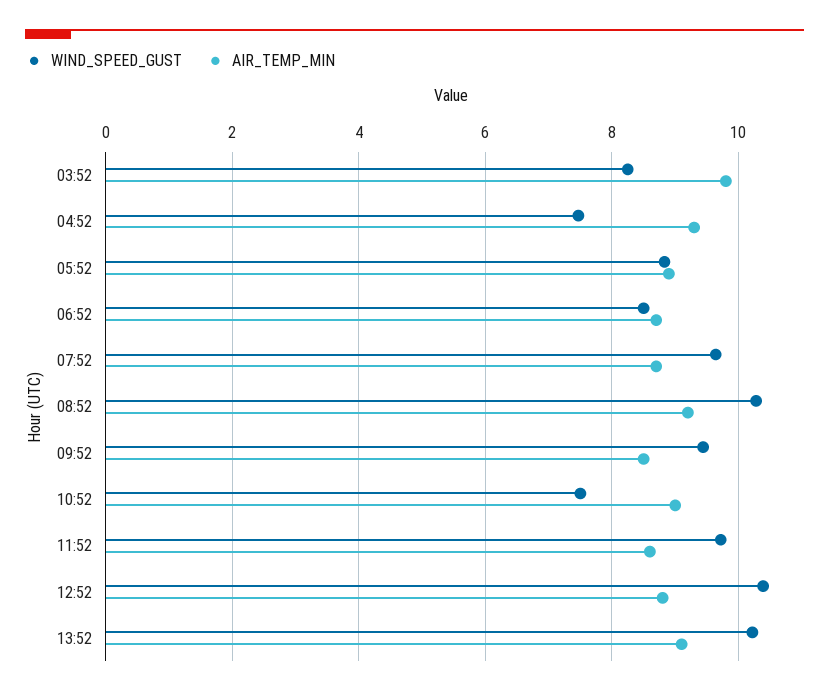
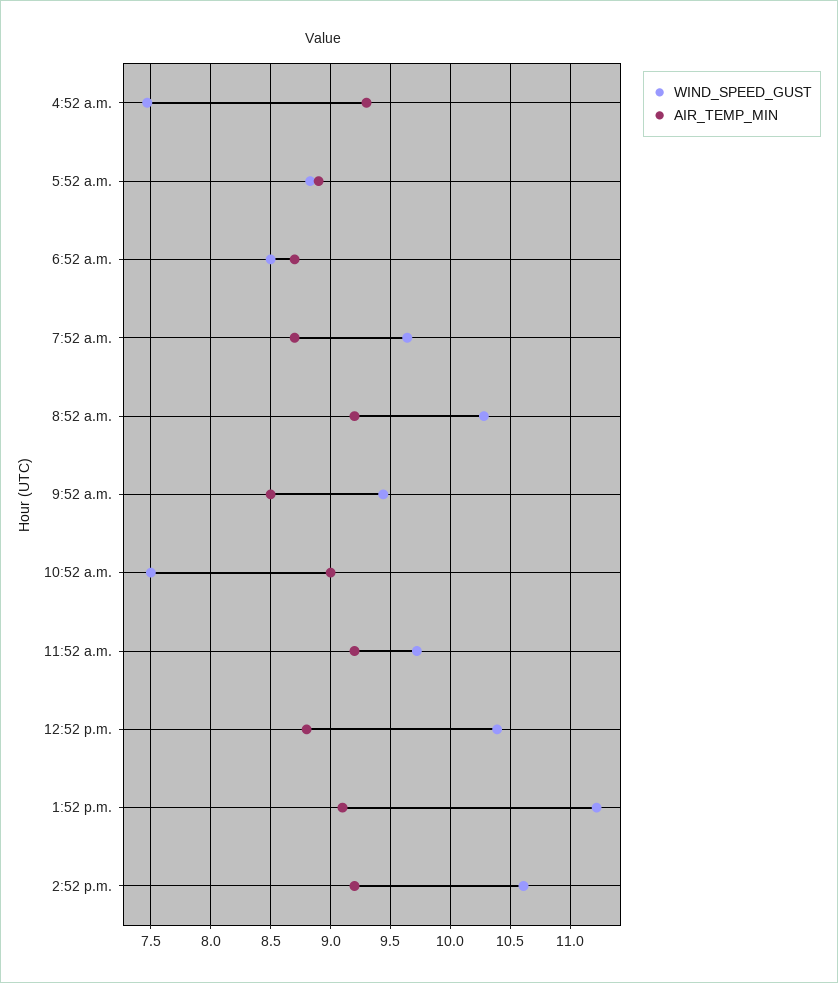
WIND_SPEED_GUST, 03:52: 8.2 -> none
AIR_TEMP_MIN, 03:52: 9.8 -> none
AIR_TEMP_MIN, 11:52: 8.6 -> 9.2
WIND_SPEED_GUST, 13:52: 10.2 -> 11.2
WIND_SPEED_GUST, 2:52 p.m.: none -> 10.6
AIR_TEMP_MIN, 2:52 p.m.: none -> 9.2

